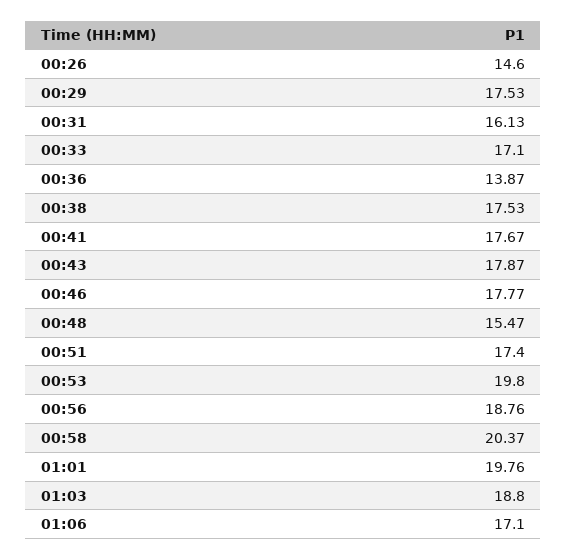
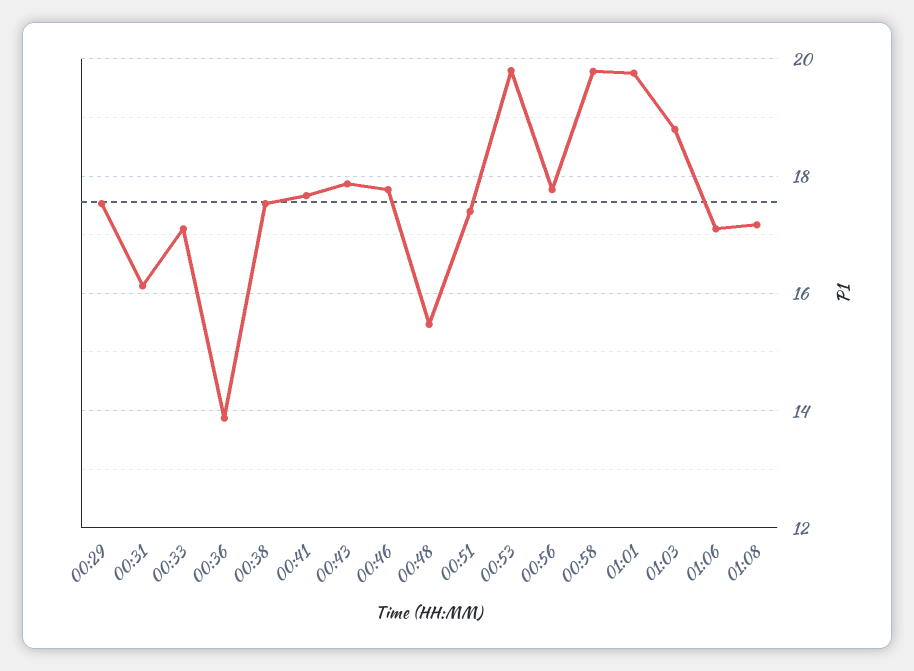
00:26: 14.6 -> none
00:56: 18.76 -> 17.8
00:58: 20.37 -> 19.8
01:08: none -> 17.2

